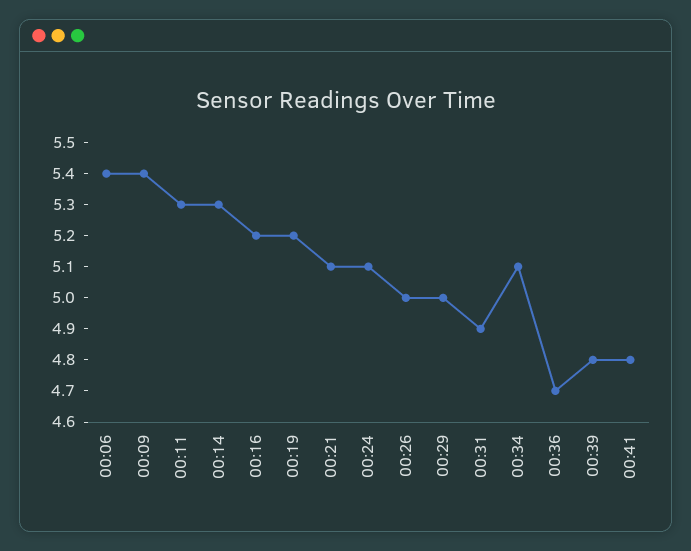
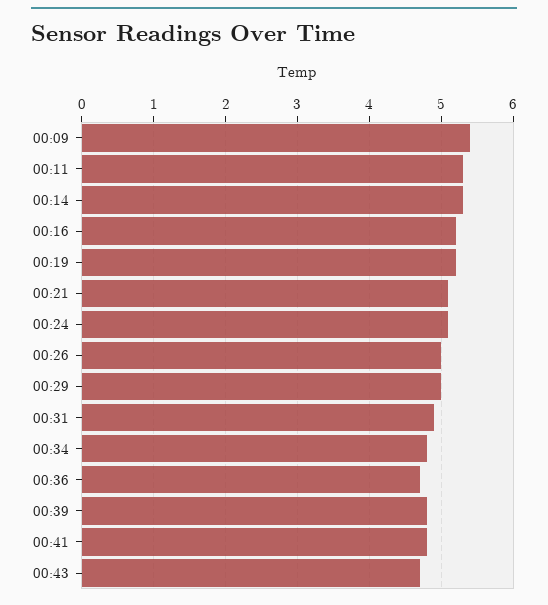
00:06: 5.4 -> none
00:34: 5.1 -> 4.8
00:43: none -> 4.7

